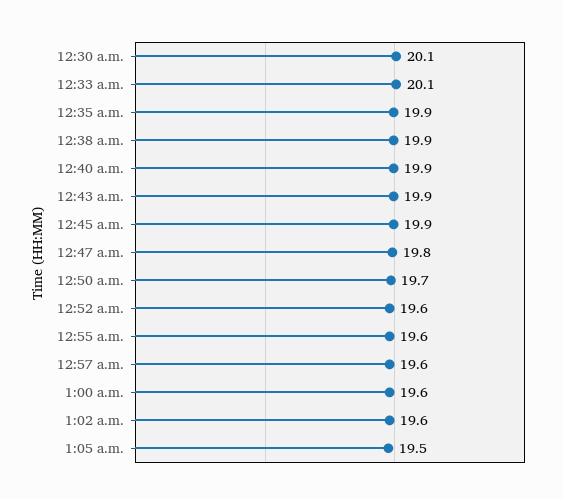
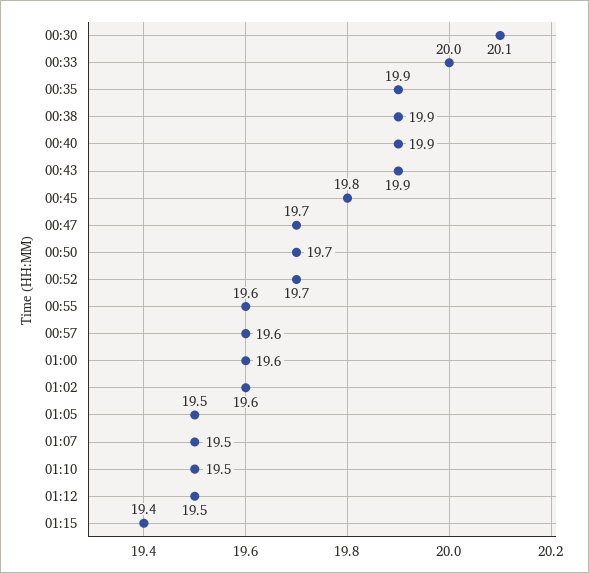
12:33 a.m.: 20.1 -> 20
12:45 a.m.: 19.9 -> 19.8
12:47 a.m.: 19.8 -> 19.7
12:52 a.m.: 19.6 -> 19.7
01:07: none -> 19.5
01:10: none -> 19.5
01:12: none -> 19.5
01:15: none -> 19.4

